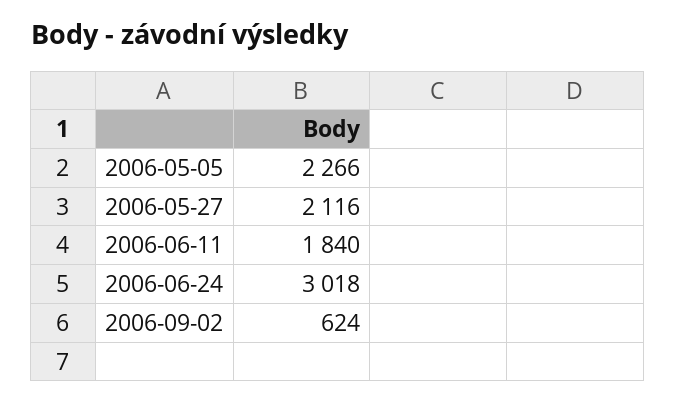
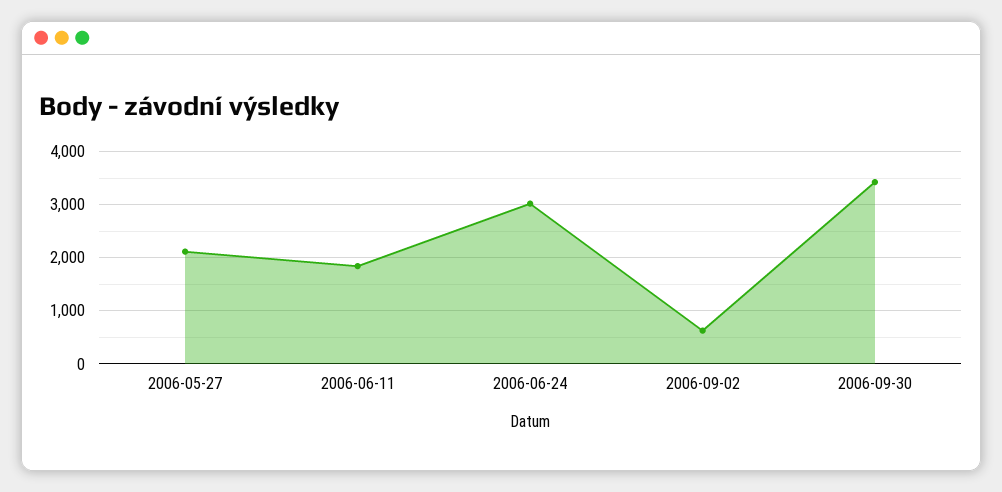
2006-05-05: 2266 -> none
2006-09-30: none -> 3400

